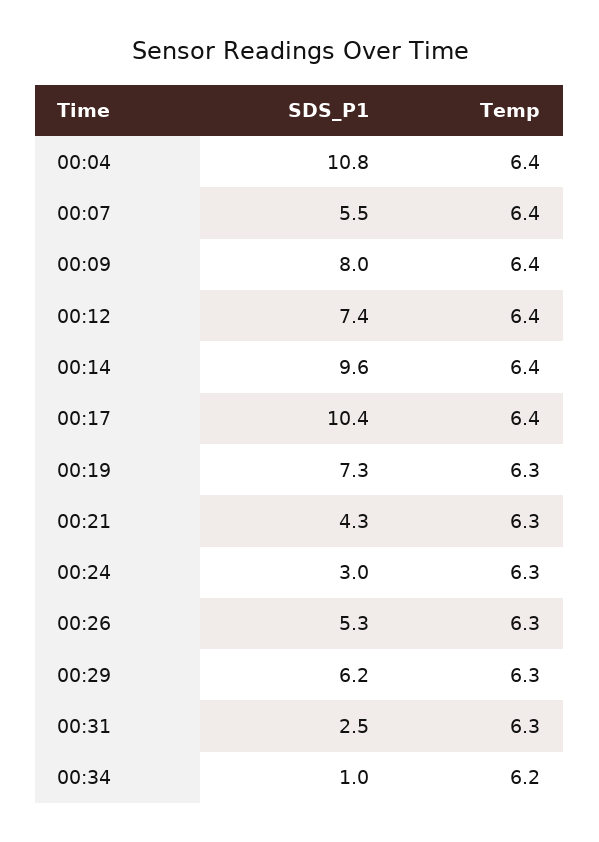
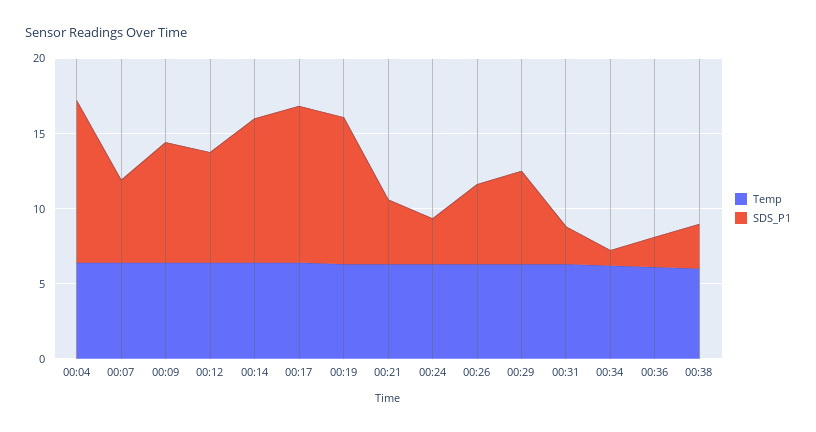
SDS_P1, 00:19: 7.3 -> 10
Temp, 00:36: none -> 6
SDS_P1, 00:36: none -> 2
Temp, 00:38: none -> 6
SDS_P1, 00:38: none -> 3

